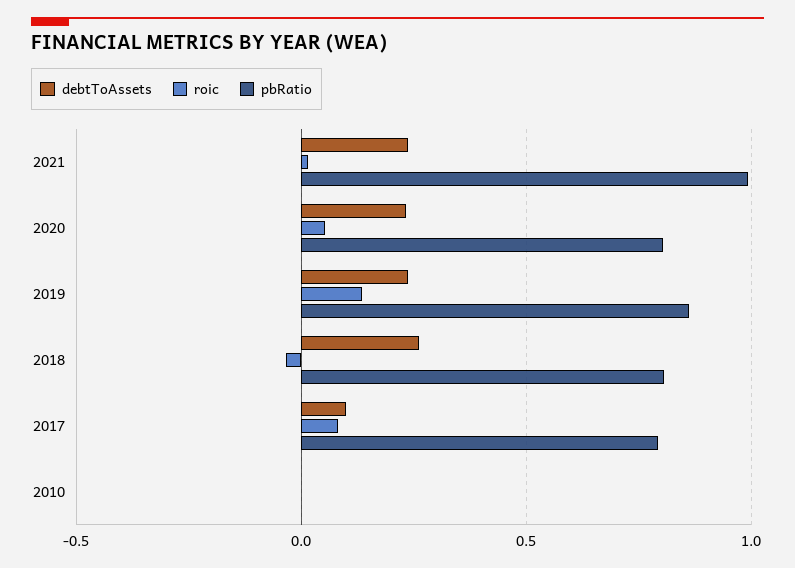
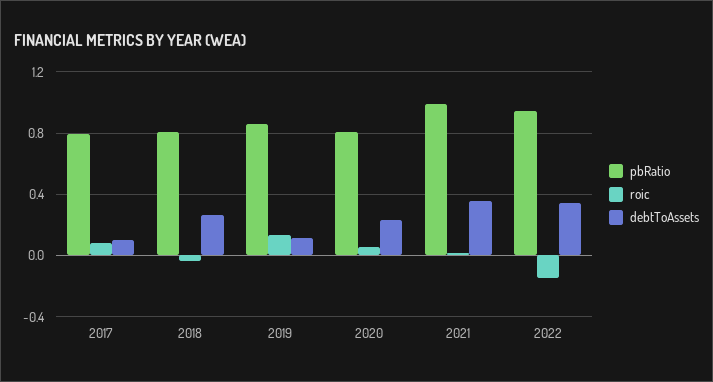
debtToAssets, 2021: 0.25 -> 0.35
debtToAssets, 2019: 0.25 -> 0.1
debtToAssets, 2010: 0 -> none
roic, 2010: 0 -> none
pbRatio, 2010: 0 -> none
pbRatio, 2022: none -> 0.95
roic, 2022: none -> -0.15
debtToAssets, 2022: none -> 0.35

